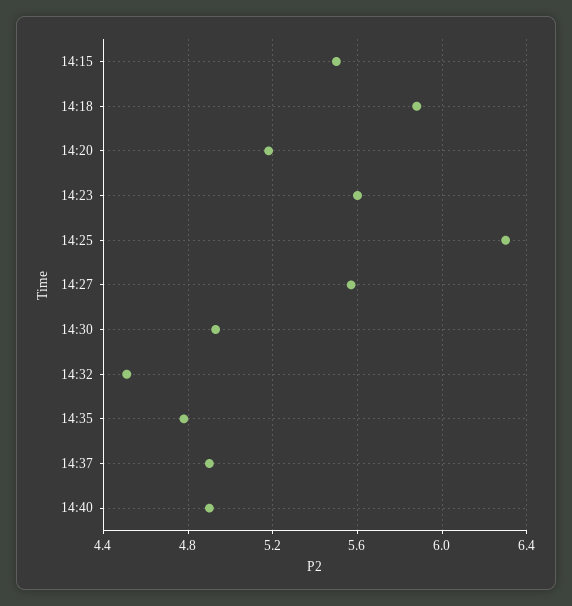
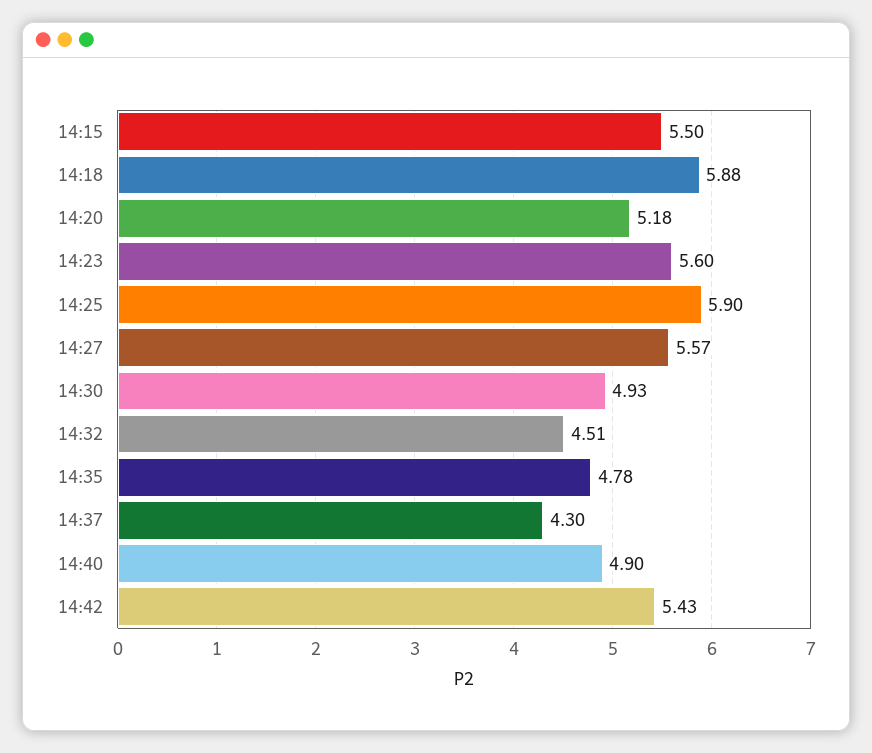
14:25: 6.3 -> 5.9
14:37: 4.9 -> 4.3
14:42: none -> 5.43

